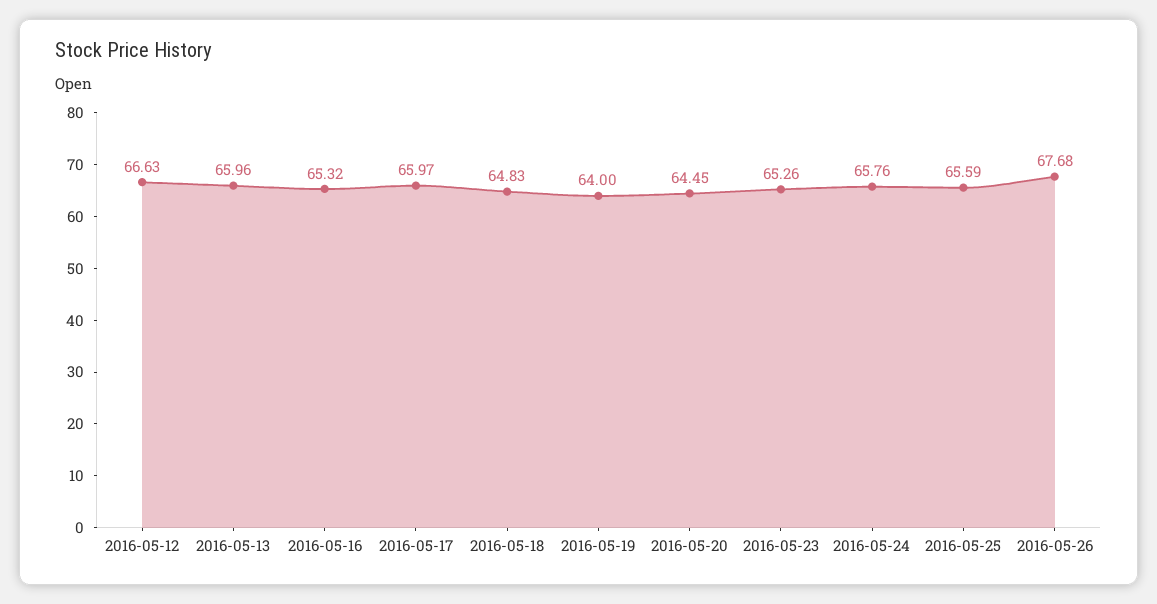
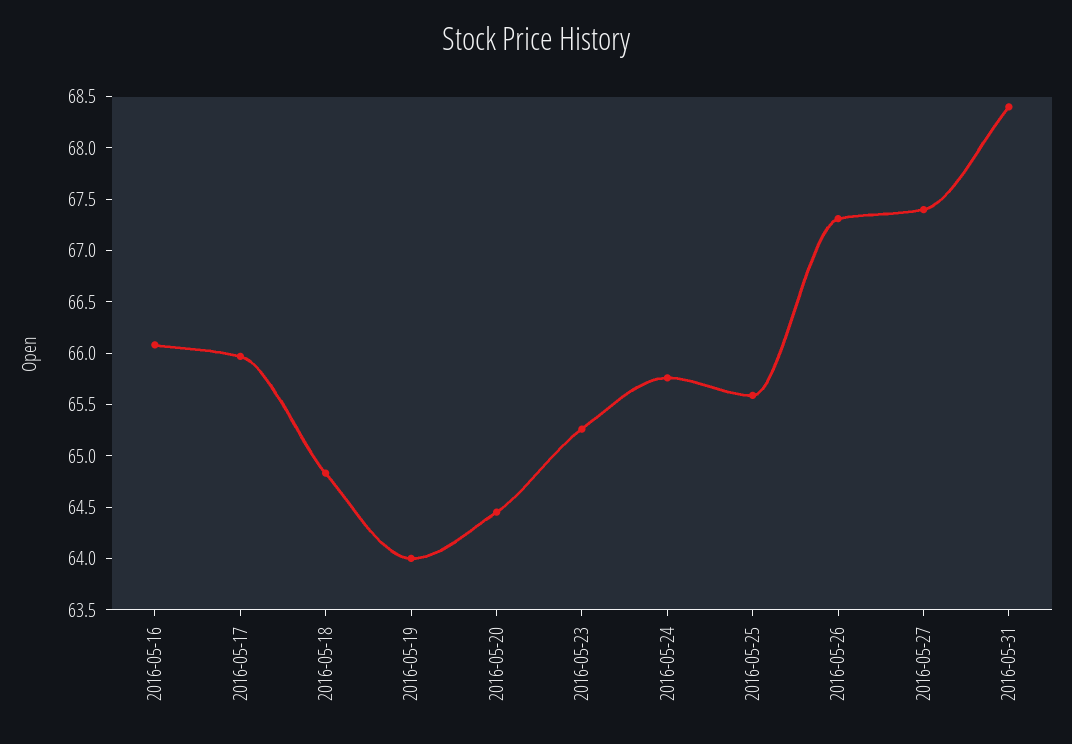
2016-05-12: 66.63 -> none
2016-05-13: 65.96 -> none
2016-05-16: 65.32 -> 66.1
2016-05-26: 67.68 -> 67.3
2016-05-27: none -> 67.4
2016-05-31: none -> 68.4

